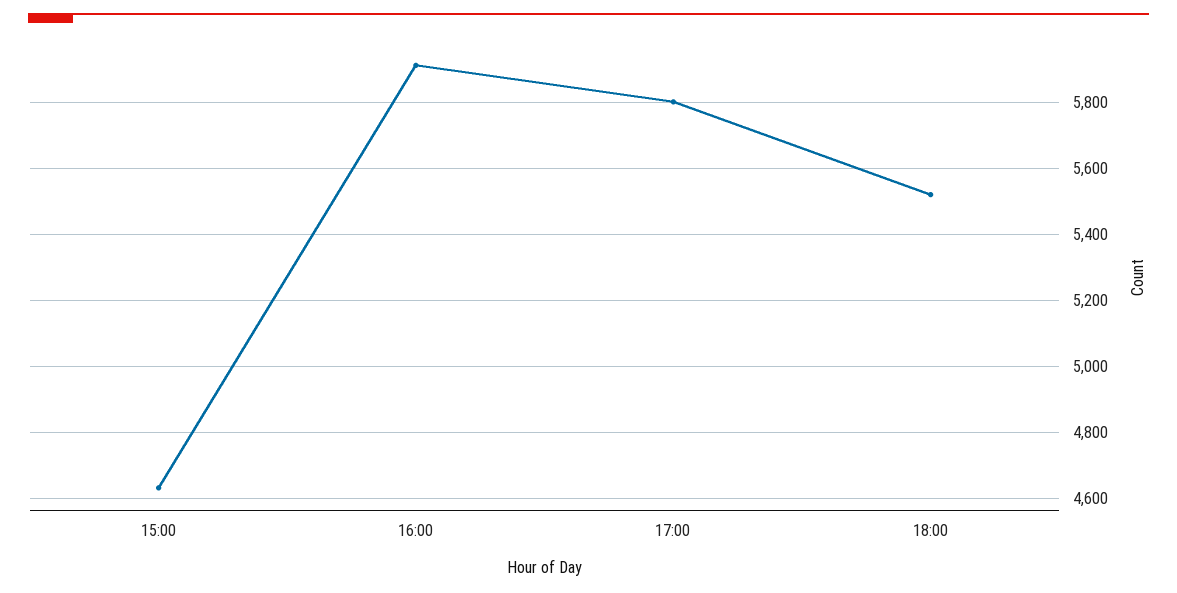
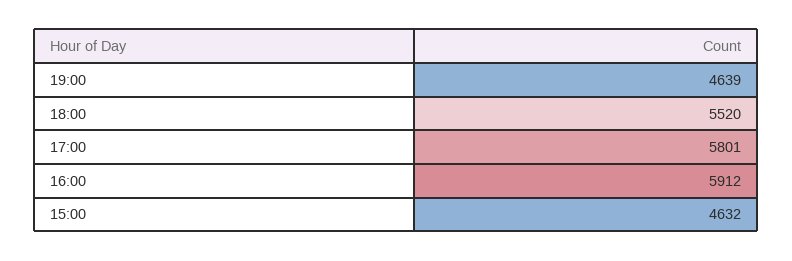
19:00: none -> 4639

